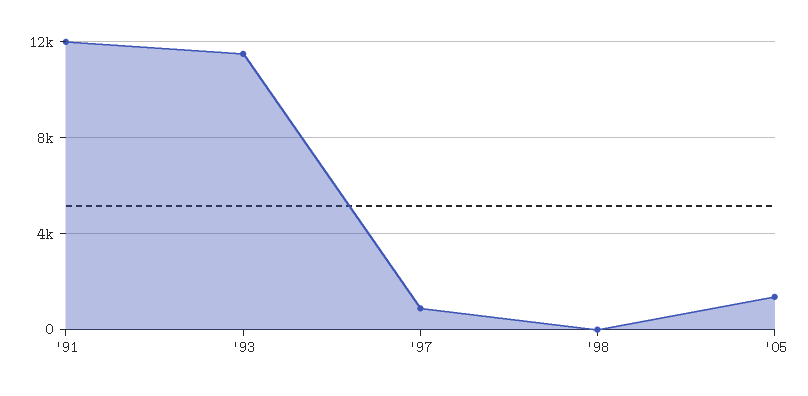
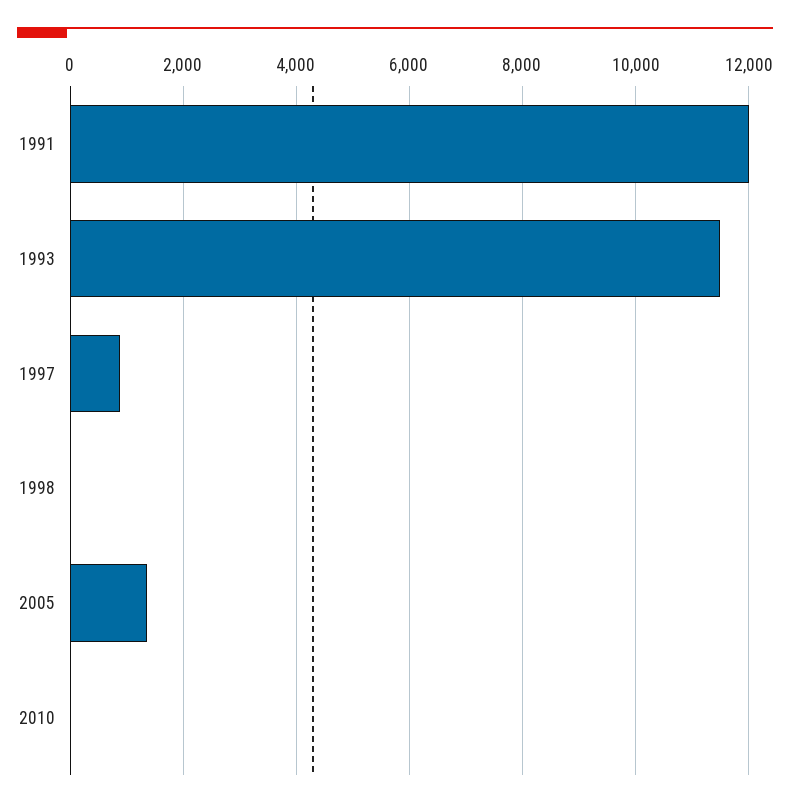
2010: none -> 0

